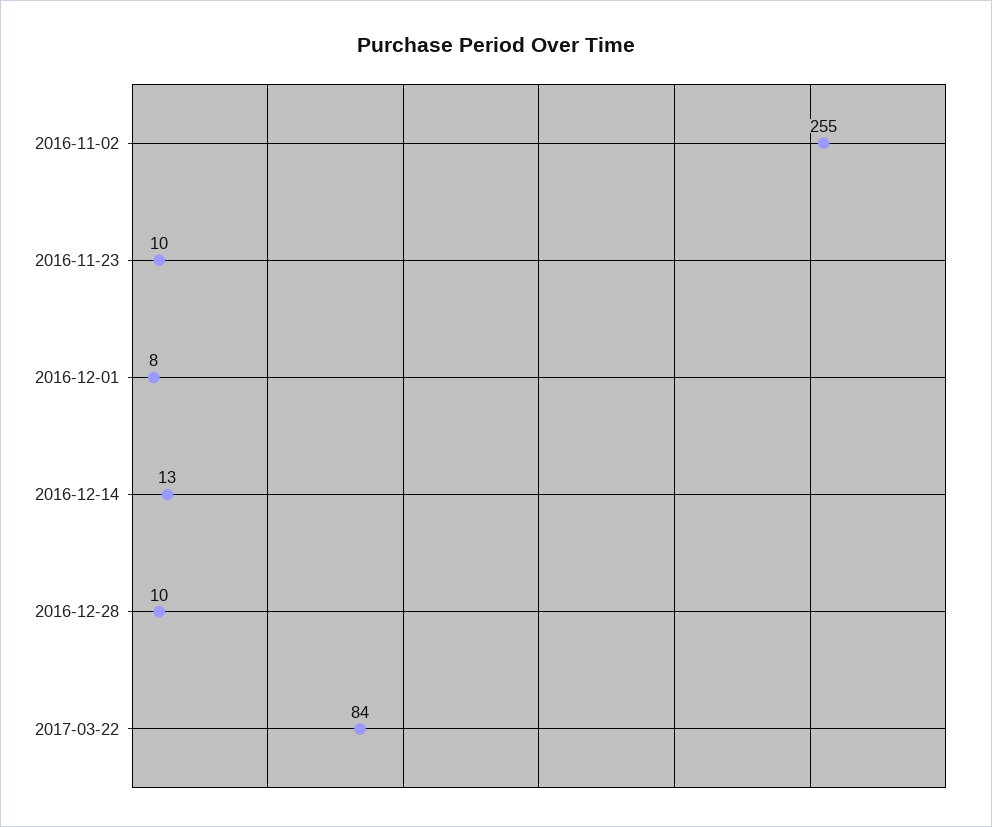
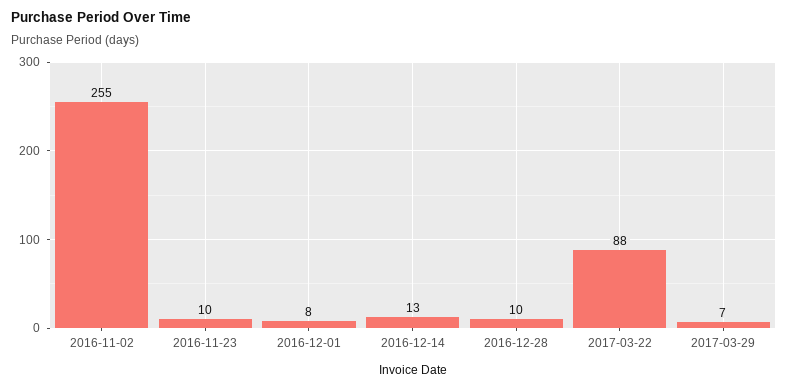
2017-03-22: 84 -> 88
2017-03-29: none -> 7

